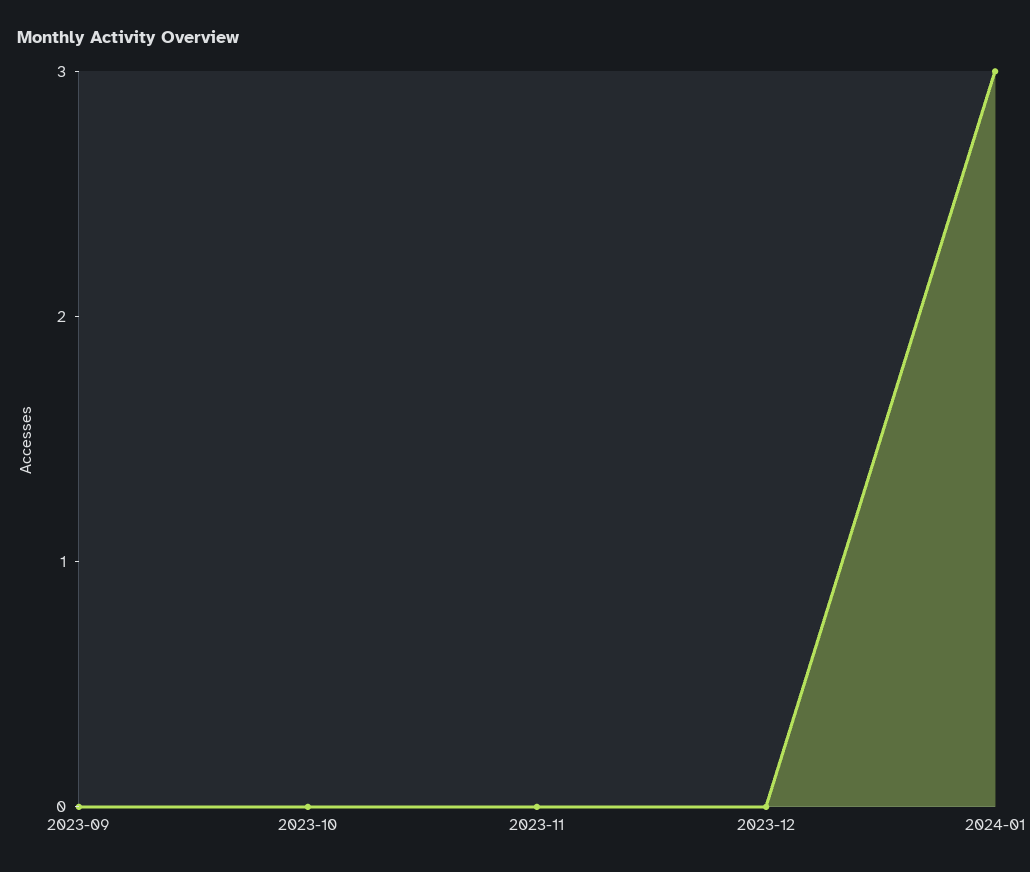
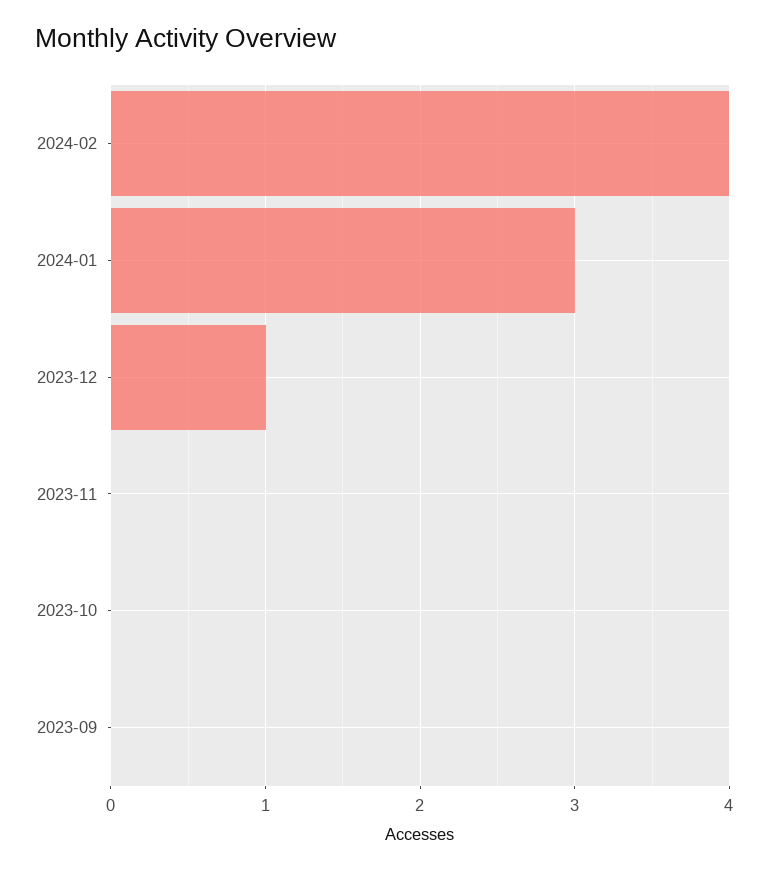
2023-12: 0 -> 1
2024-02: none -> 4

